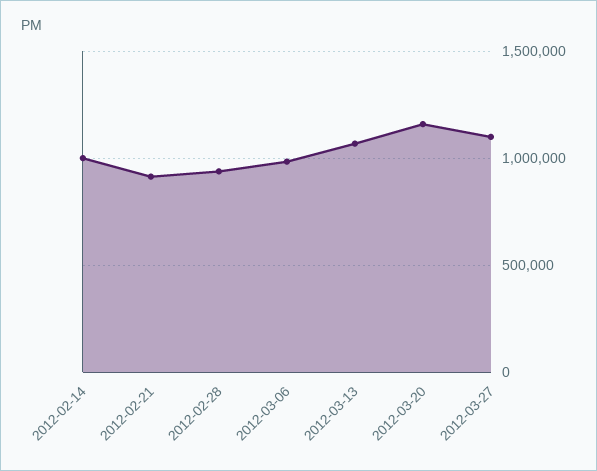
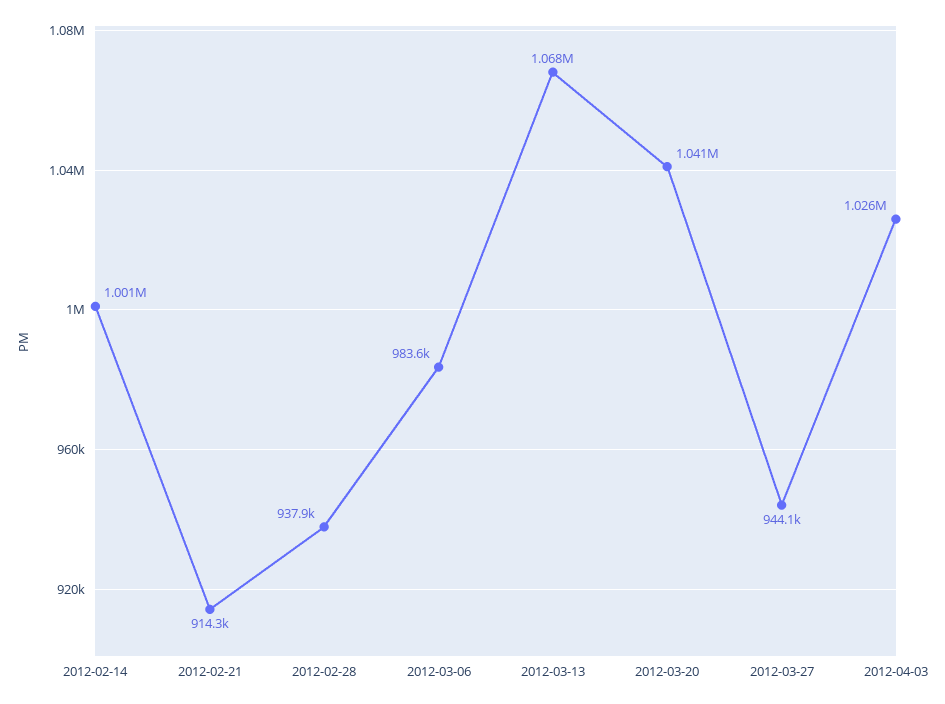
2012-03-20: 1150000 -> 1041000
2012-03-27: 1100000 -> 944100
2012-04-03: none -> 1026000

